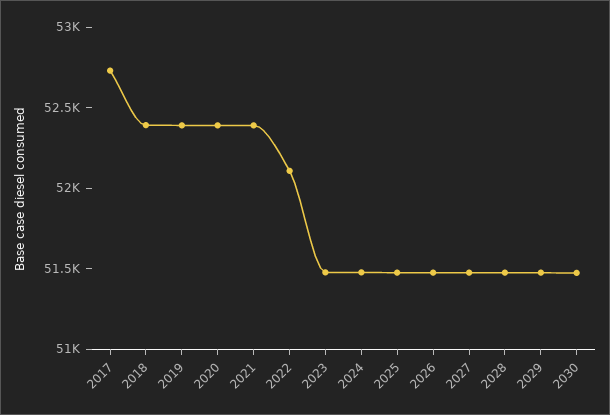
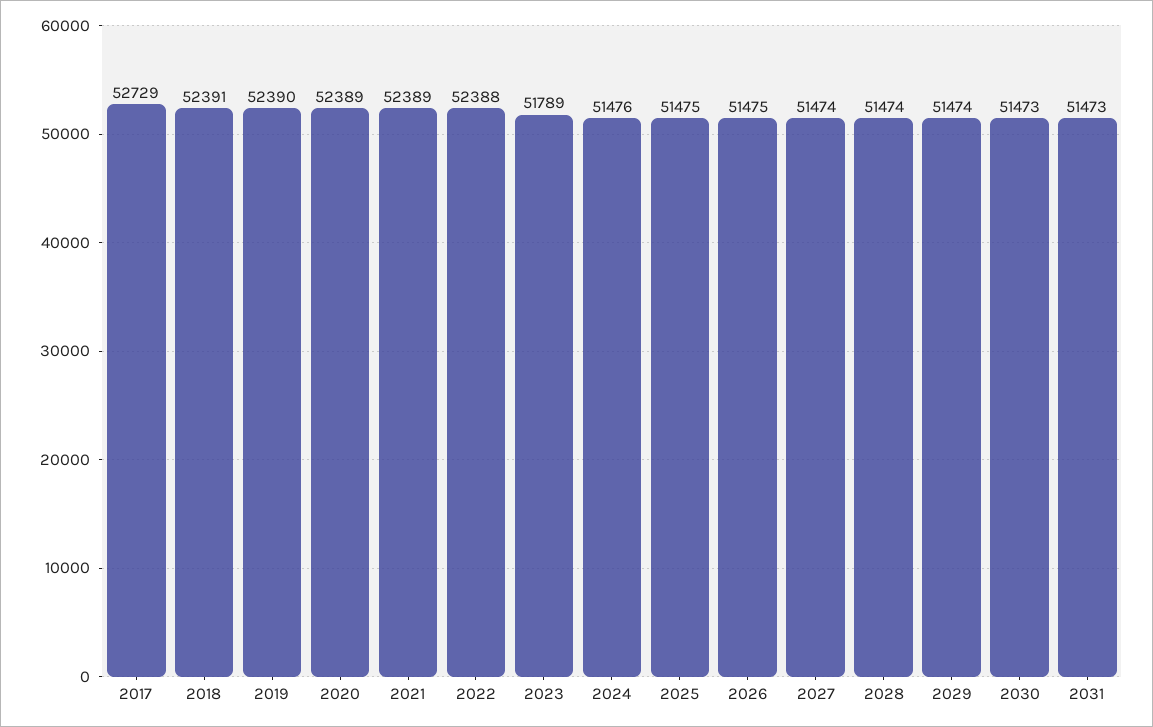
2022: 52100 -> 52388
2023: 51500 -> 51789
2031: none -> 51473

